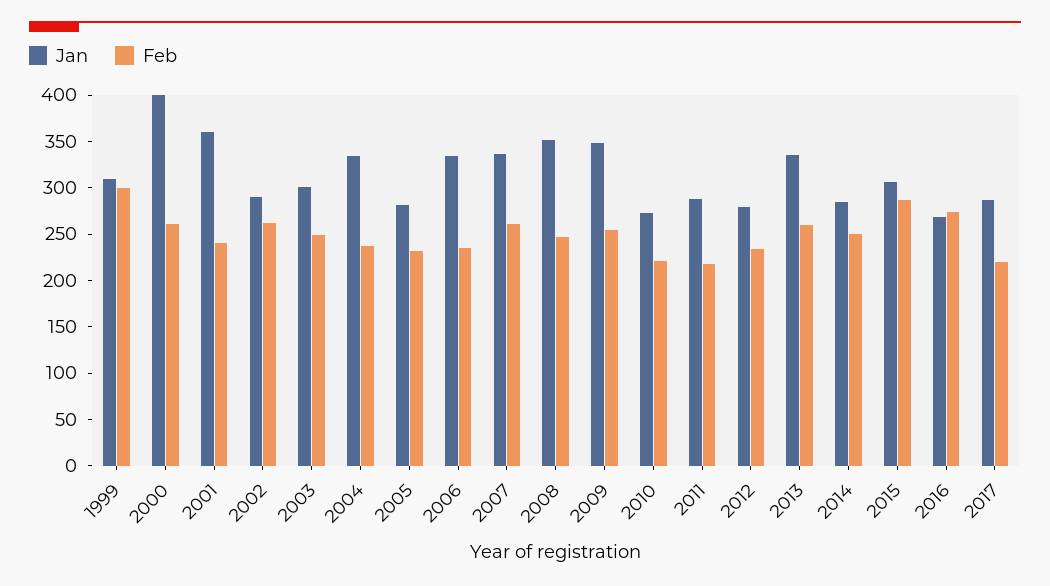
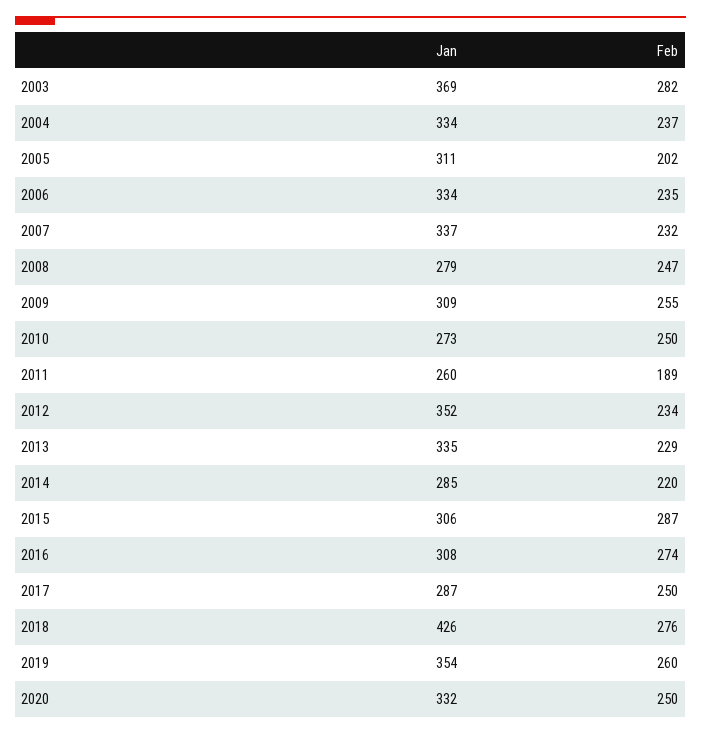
Jan, 1999: 310 -> none
Feb, 1999: 300 -> none
Jan, 2000: 400 -> none
Feb, 2000: 260 -> none
Jan, 2001: 360 -> none
Feb, 2001: 240 -> none
Jan, 2002: 290 -> none
Feb, 2002: 260 -> none
Jan, 2003: 300 -> 369
Feb, 2003: 250 -> 282
Jan, 2005: 280 -> 311
Feb, 2005: 230 -> 202
Feb, 2007: 260 -> 232
Jan, 2008: 350 -> 279
Jan, 2009: 350 -> 309
Feb, 2010: 220 -> 250
Jan, 2011: 290 -> 260
Feb, 2011: 220 -> 189
Jan, 2012: 280 -> 352
Feb, 2013: 260 -> 229
Feb, 2014: 250 -> 220
Jan, 2016: 270 -> 308
Feb, 2017: 220 -> 250
Jan, 2018: none -> 426
Feb, 2018: none -> 276
Jan, 2019: none -> 354
Feb, 2019: none -> 260
Jan, 2020: none -> 332
Feb, 2020: none -> 250

